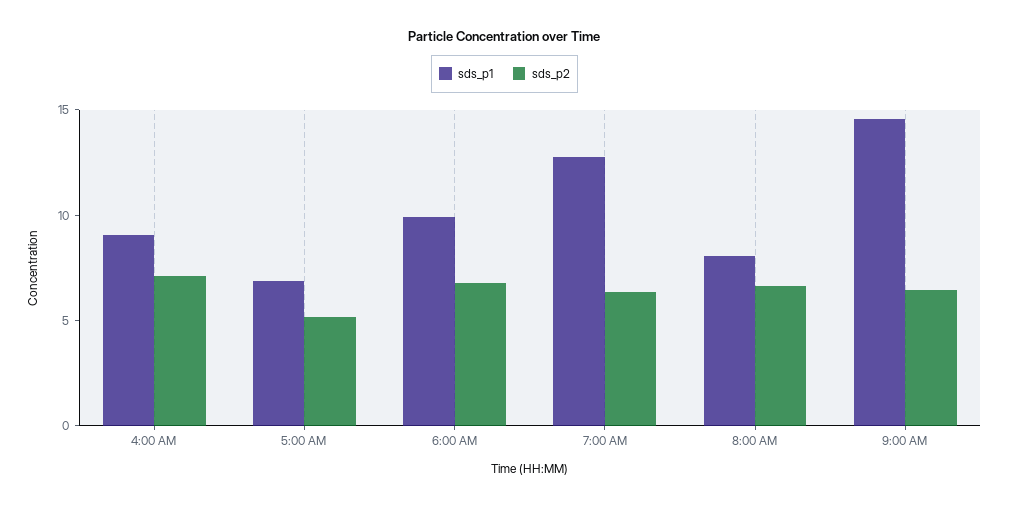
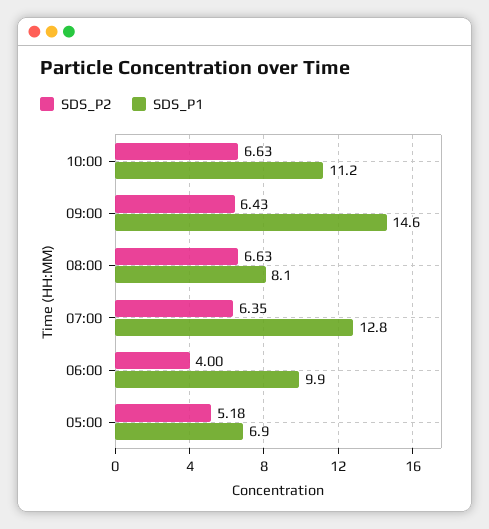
sds_p1, 4:00 AM: 9 -> none
sds_p2, 4:00 AM: 7 -> none
sds_p2, 6:00 AM: 7 -> 4
sds_p2, 10:00: none -> 6.63
sds_p1, 10:00: none -> 11.2

